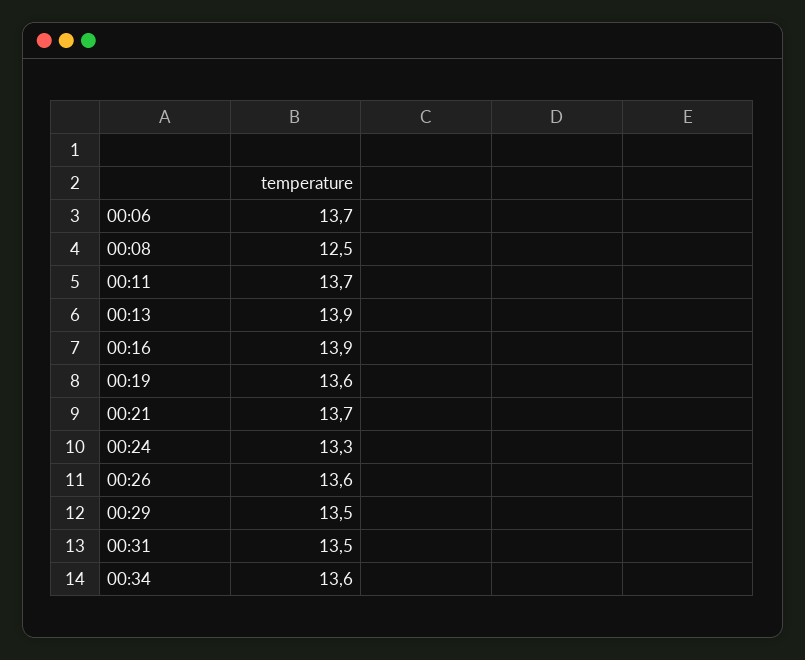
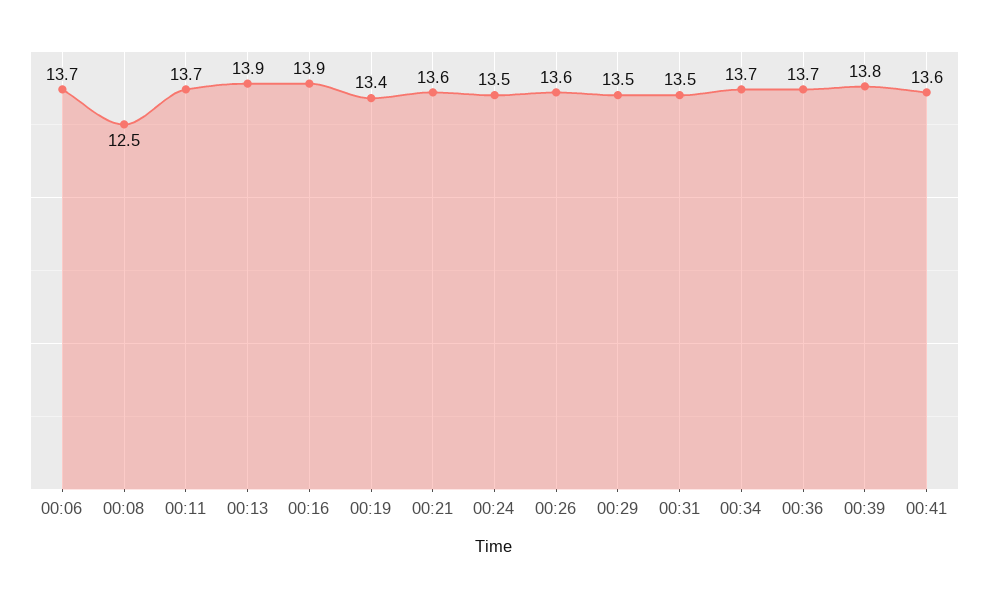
00:19: 13.6 -> 13.4
00:21: 13.7 -> 13.6
00:24: 13.3 -> 13.5
00:34: 13.6 -> 13.7
00:36: none -> 13.7
00:39: none -> 13.8
00:41: none -> 13.6

